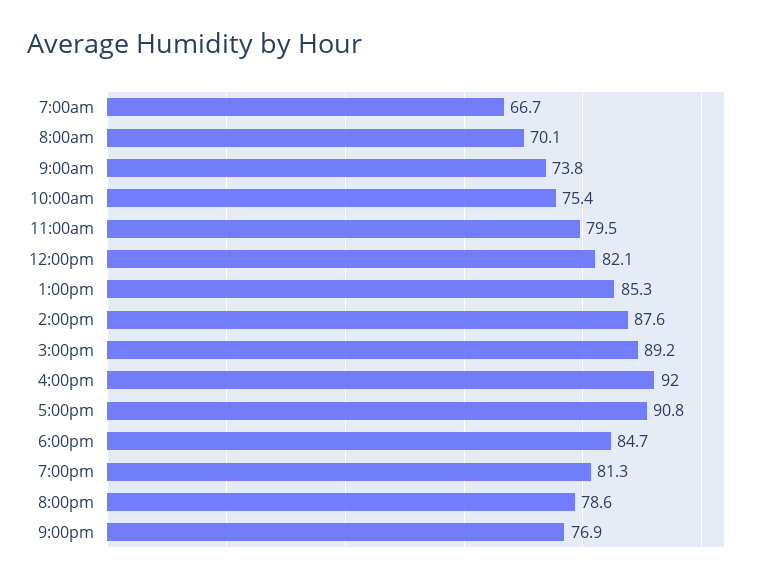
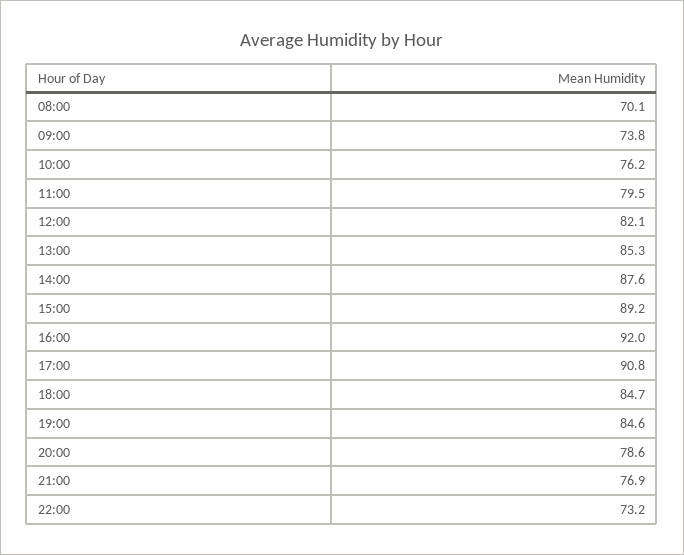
7:00am: 66.7 -> none
10:00am: 75.4 -> 76.2
7:00pm: 81.3 -> 84.6
22:00: none -> 73.2

